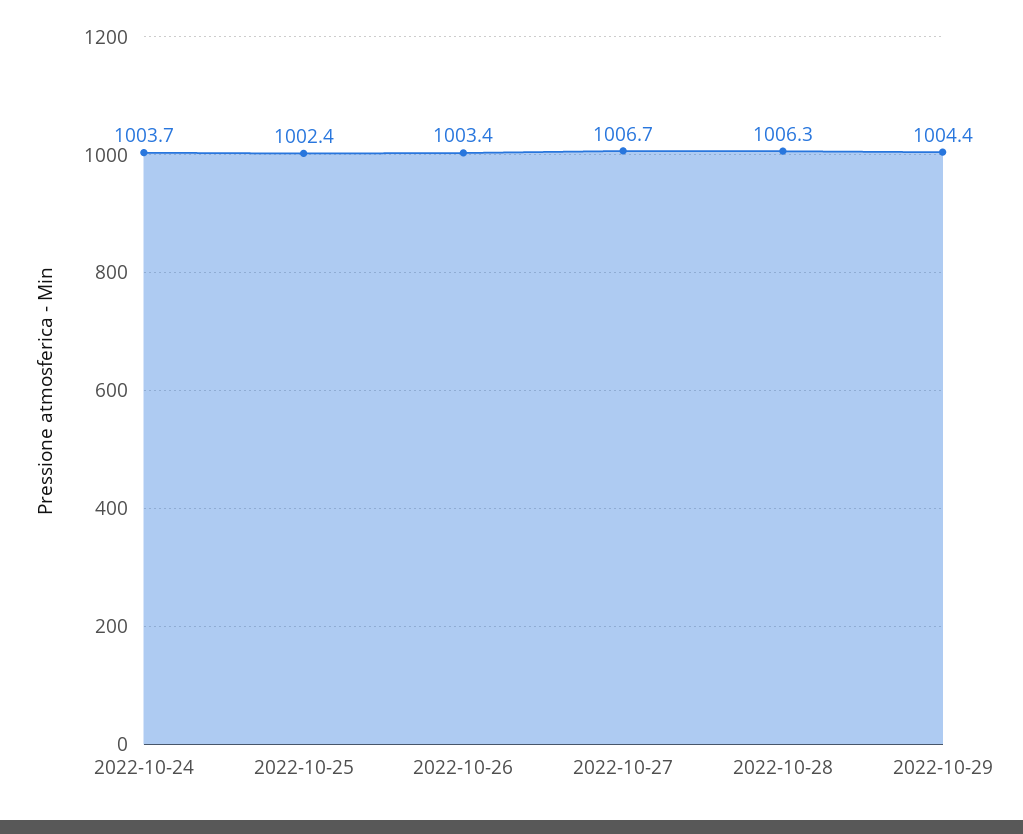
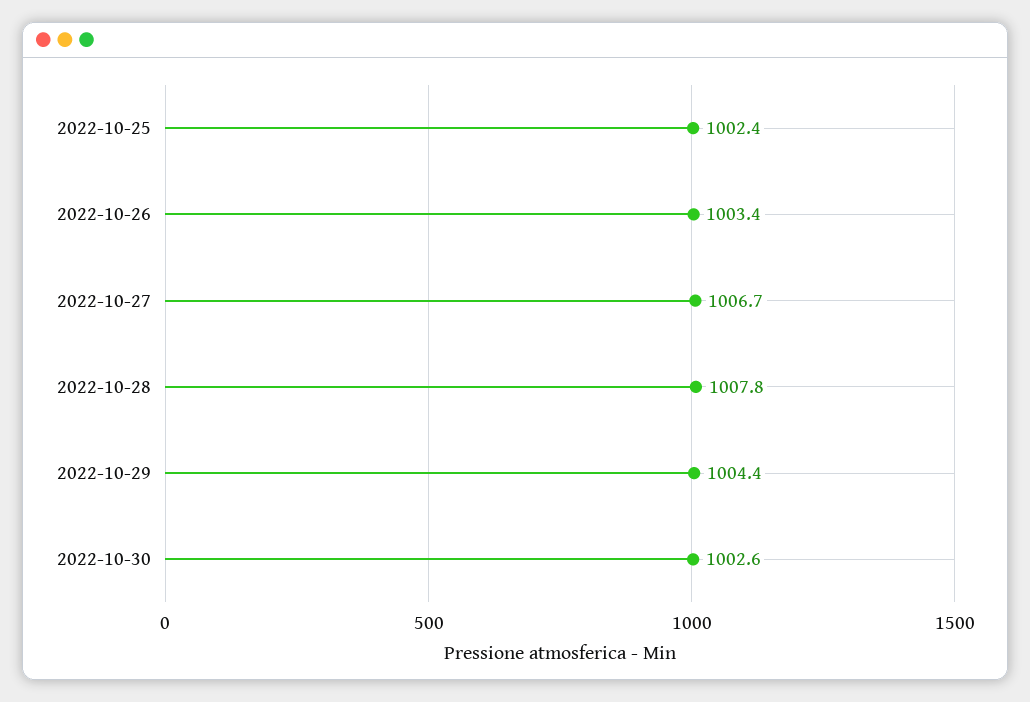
2022-10-24: 1003.7 -> none
2022-10-28: 1006.3 -> 1007.8
2022-10-30: none -> 1002.6

